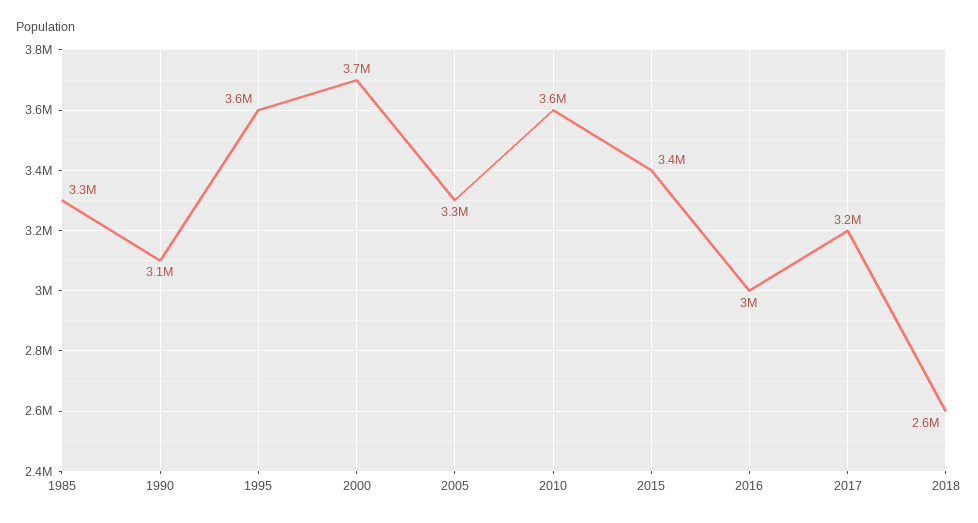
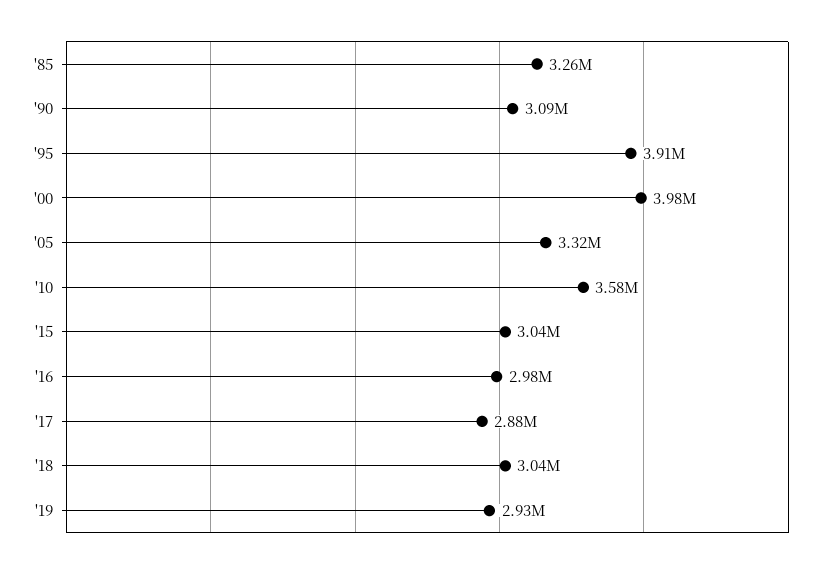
1995: 3600000 -> 3910000
2000: 3700000 -> 3980000
2015: 3400000 -> 3040000
2017: 3200000 -> 2880000
2018: 2600000 -> 3040000
'19: none -> 2930000

